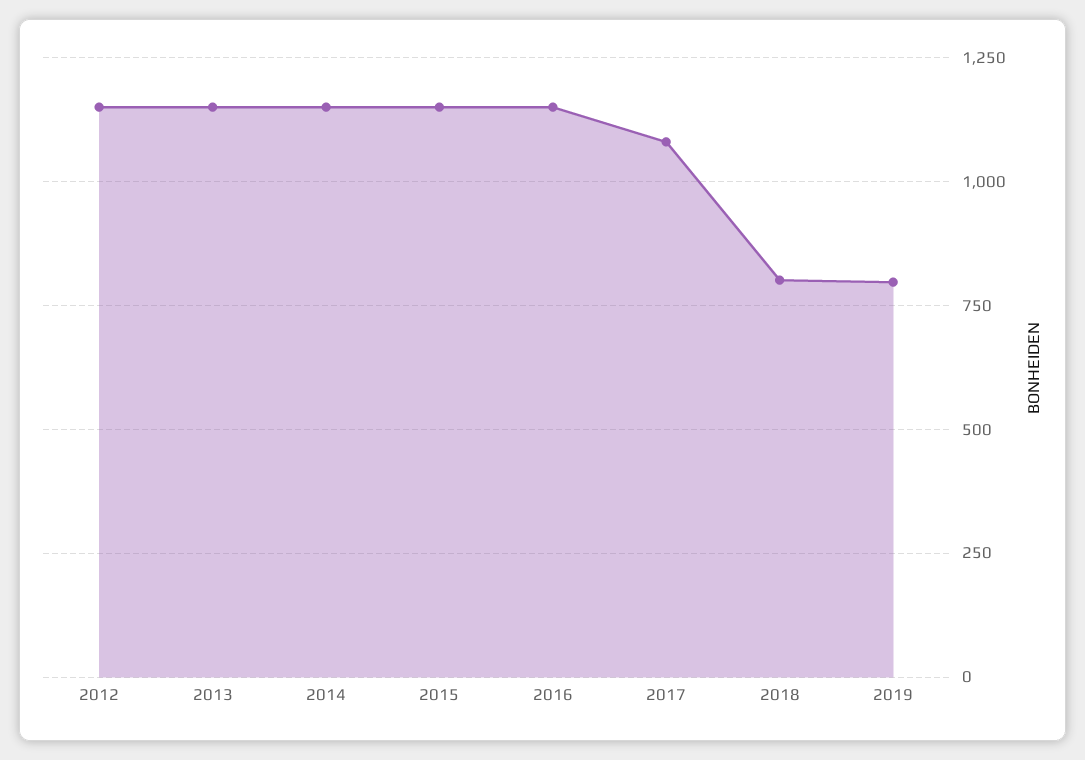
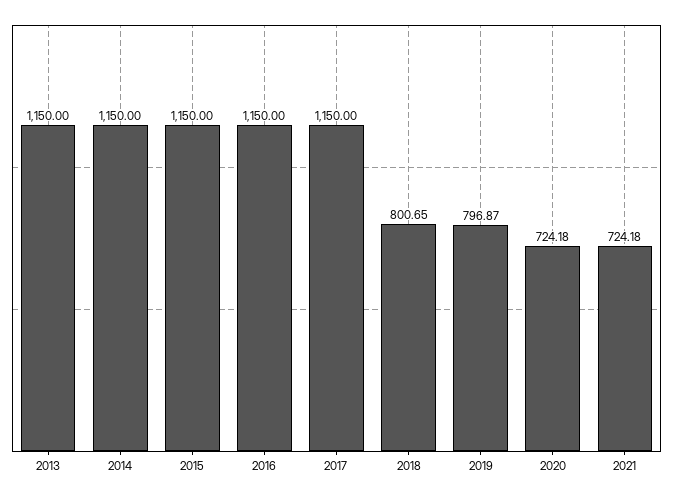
2012: 1150 -> none
2017: 1075 -> 1150
2020: none -> 724.18
2021: none -> 724.18

